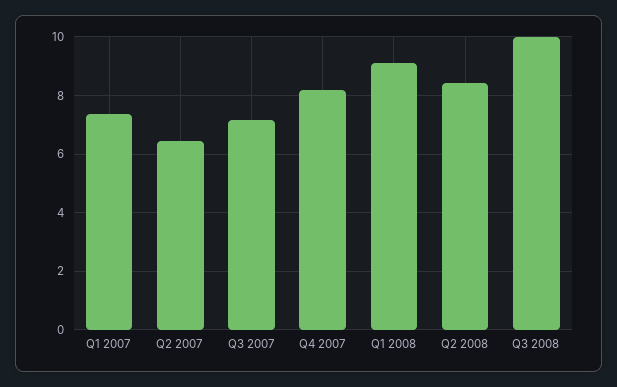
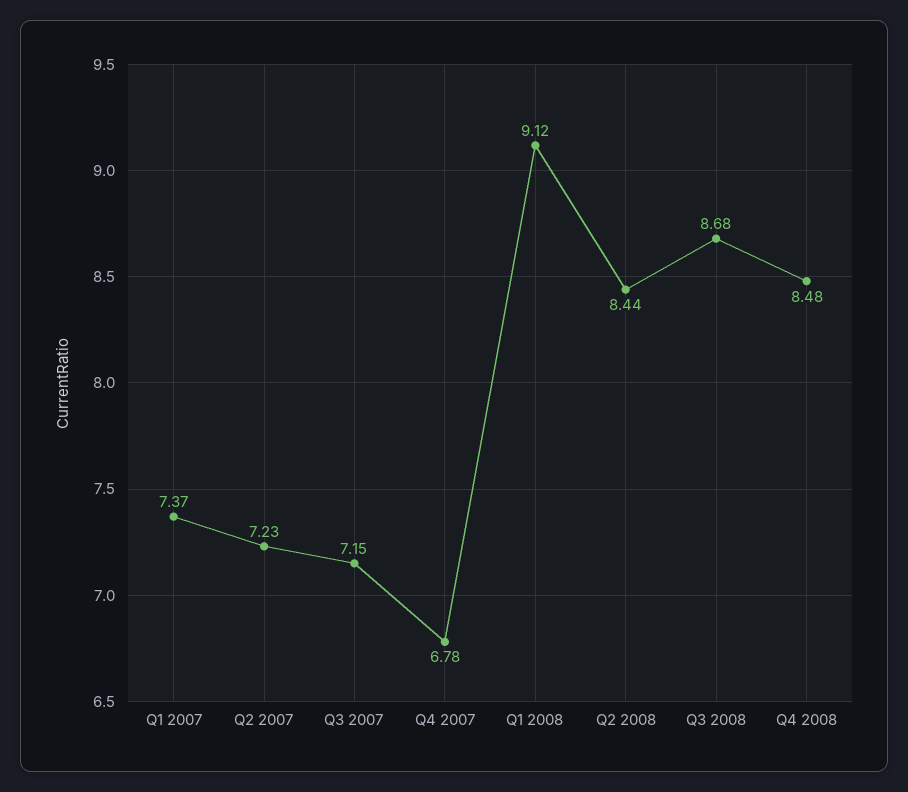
Q2 2007: 6.5 -> 7.23
Q4 2007: 8.25 -> 6.78
Q3 2008: 10 -> 8.68
Q4 2008: none -> 8.48

